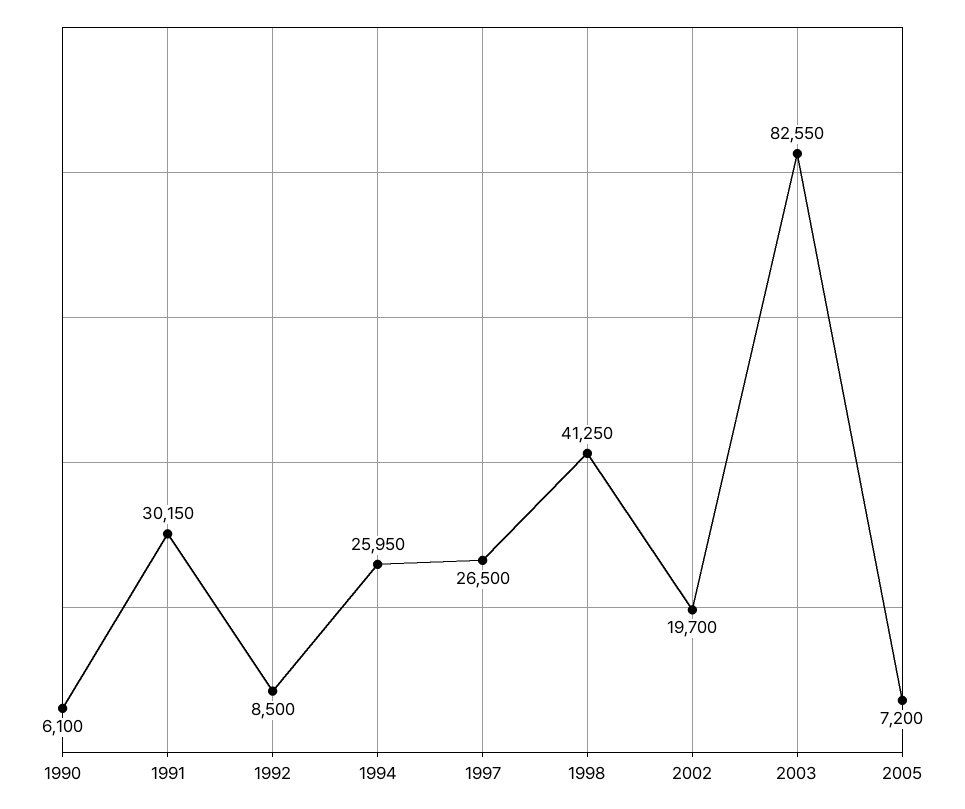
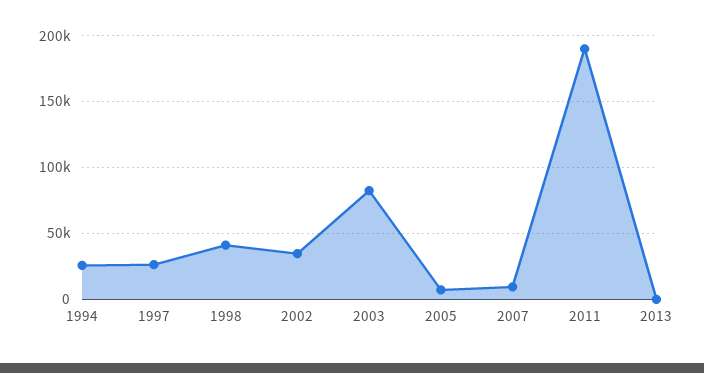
1990: 6100 -> none
1991: 30150 -> none
1992: 8500 -> none
2002: 19700 -> 35000
2007: none -> 10000
2011: none -> 190000
2013: none -> 0

